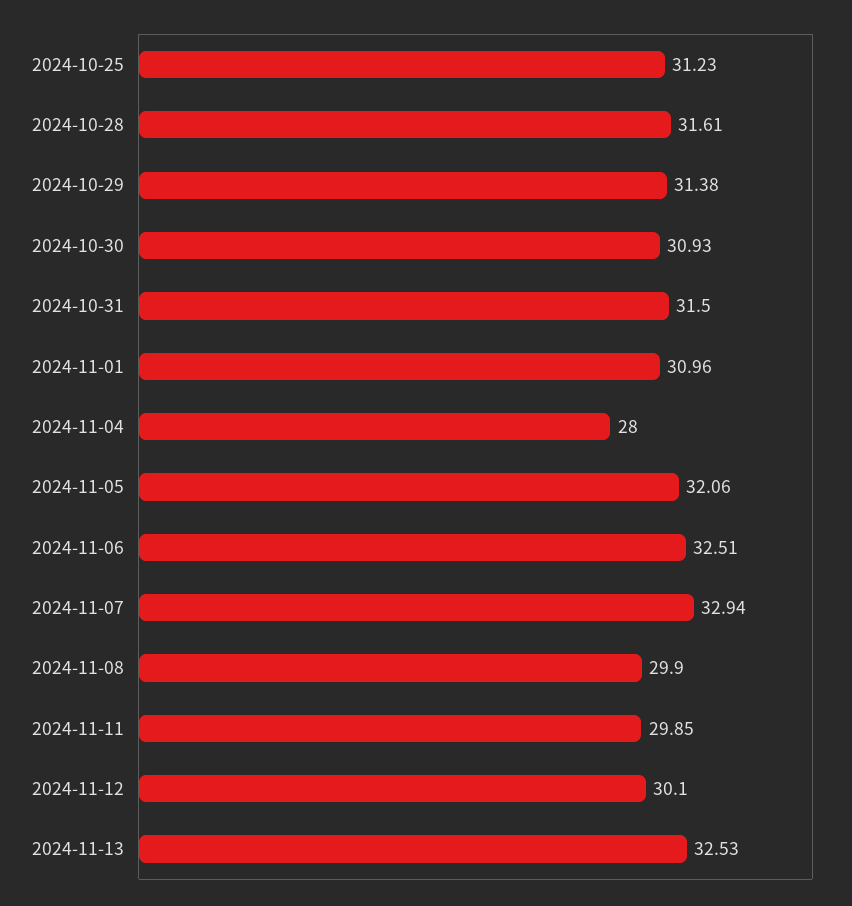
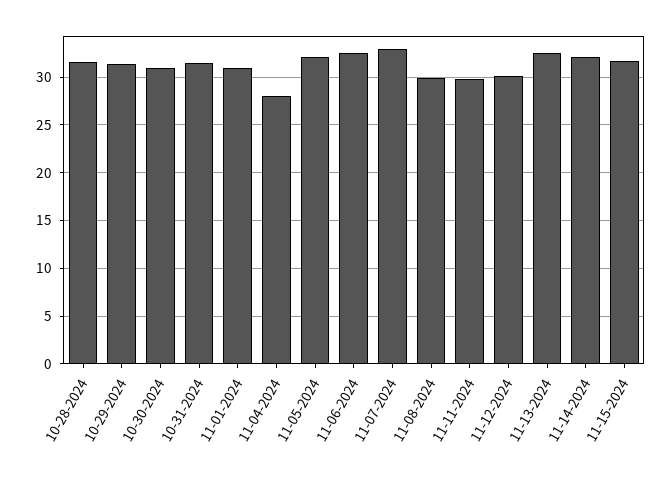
2024-10-25: 31.23 -> none
11-14-2024: none -> 32
11-15-2024: none -> 32

